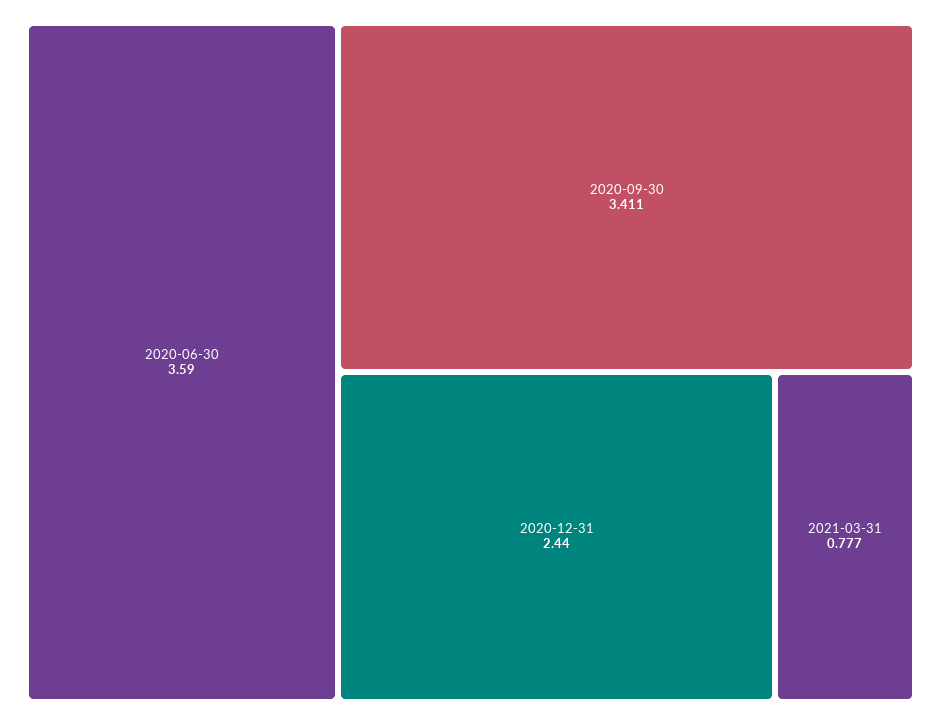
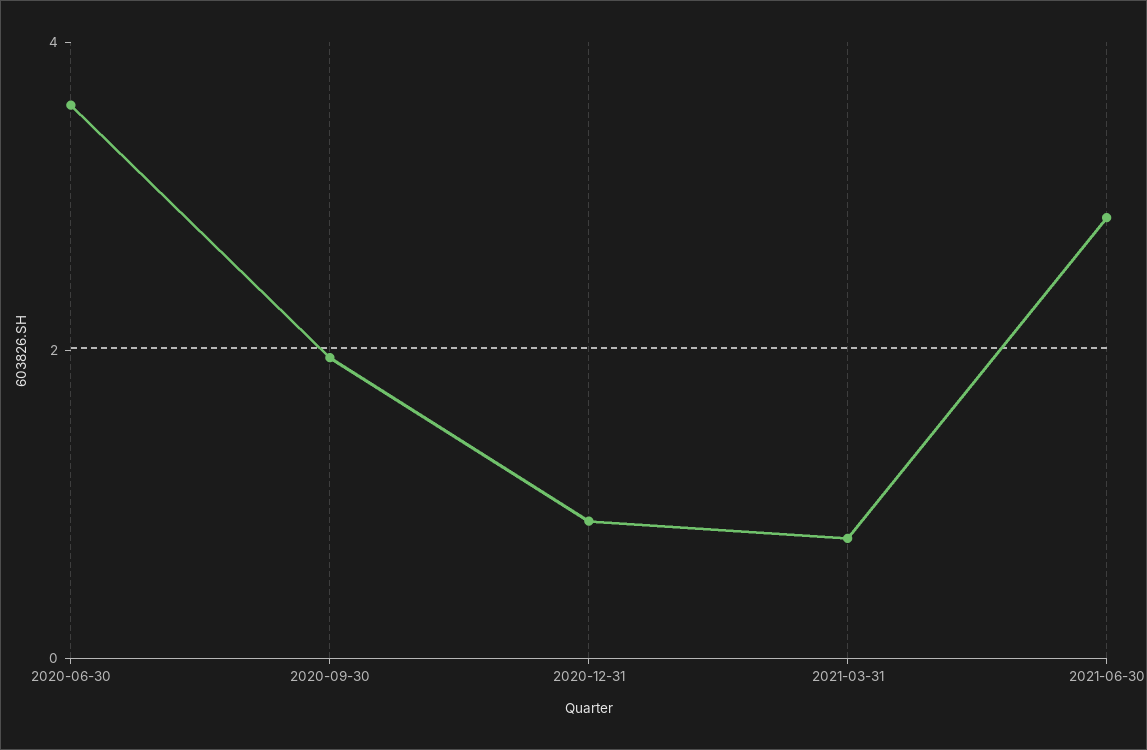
2020-09-30: 3.411 -> 2
2020-12-31: 2.44 -> 1
2021-06-30: none -> 3

